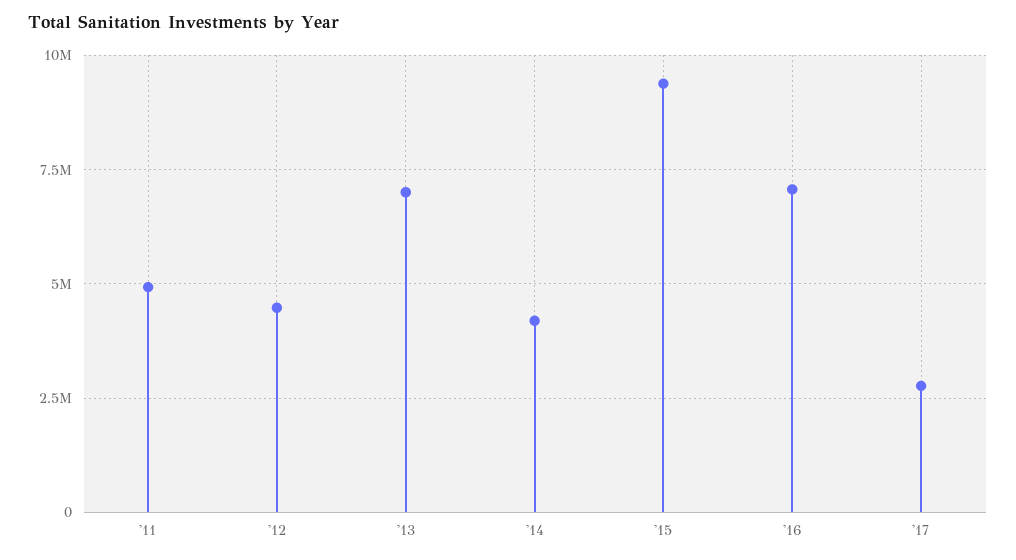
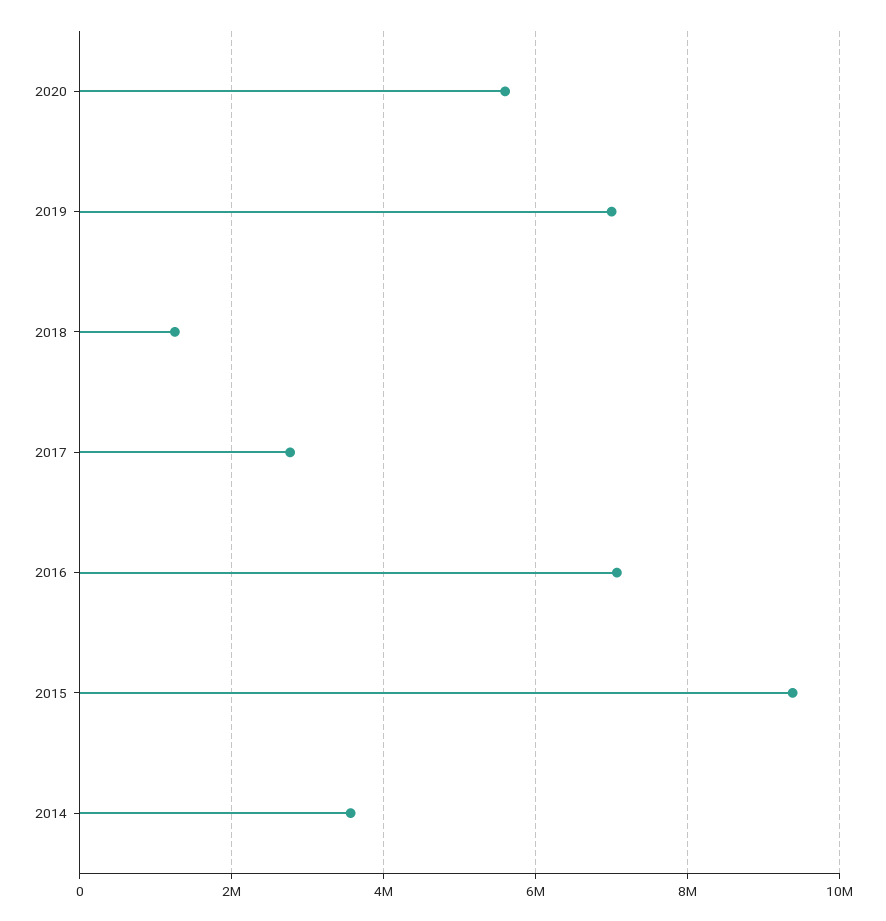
'11: 5000000 -> none
'12: 4500000 -> none
'13: 7000000 -> none
'14: 4250000 -> 3600000
2020: none -> 5600000
2019: none -> 7000000
2018: none -> 1200000

